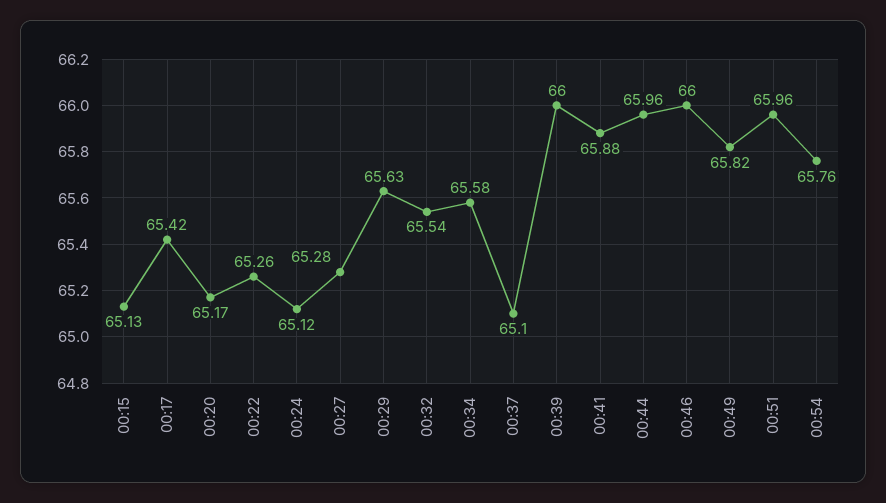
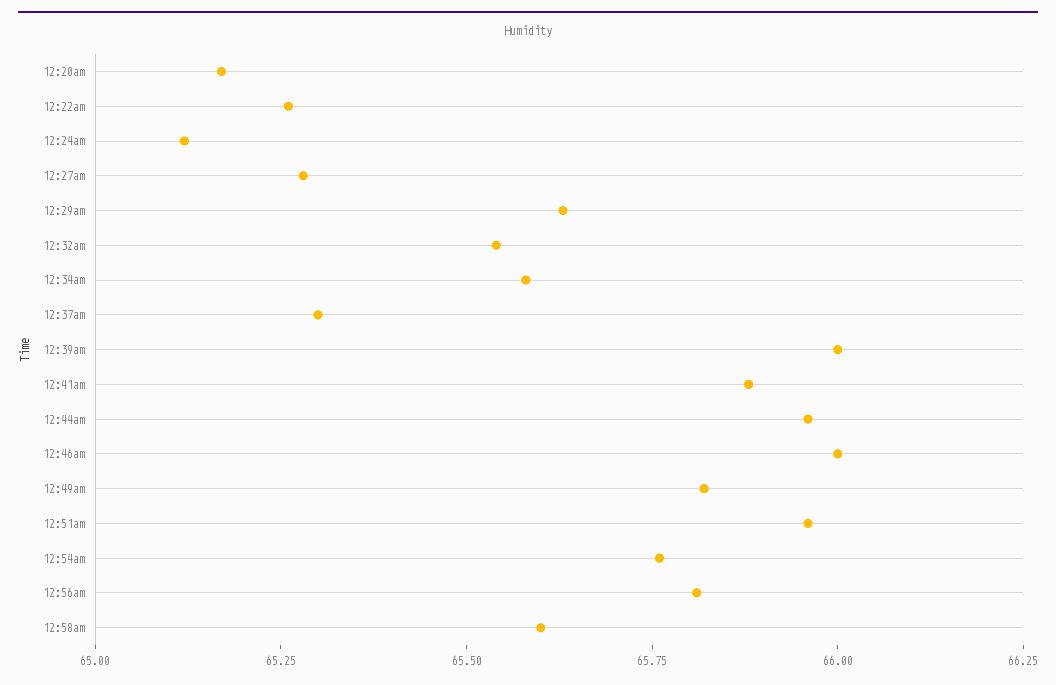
00:15: 65.13 -> none
00:17: 65.42 -> none
00:37: 65.1 -> 65.3
12:56am: none -> 65.8
12:58am: none -> 65.6

